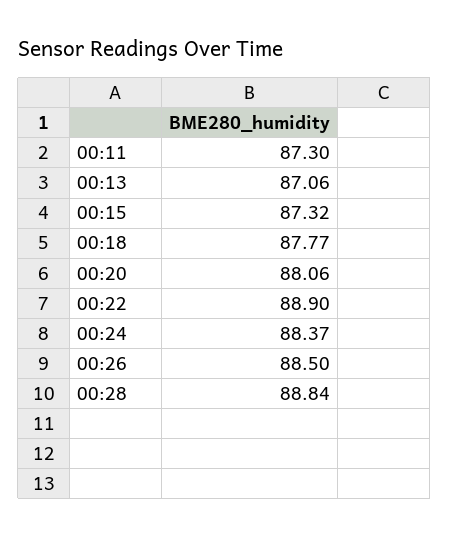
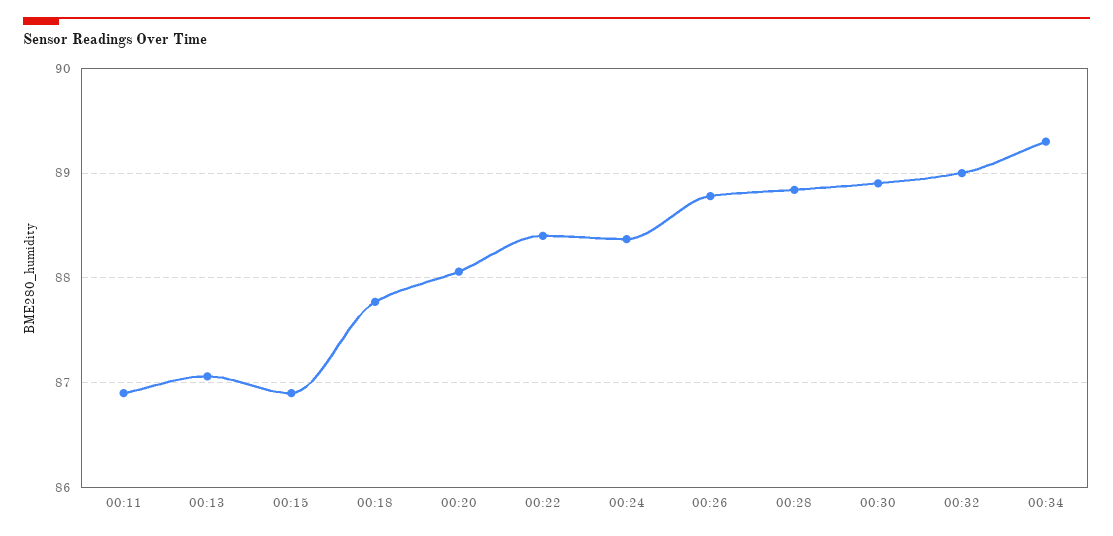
00:11: 87.3 -> 86.9
00:15: 87.32 -> 86.9
00:22: 88.9 -> 88.4
00:26: 88.5 -> 88.8
00:30: none -> 88.9
00:32: none -> 89
00:34: none -> 89.3

